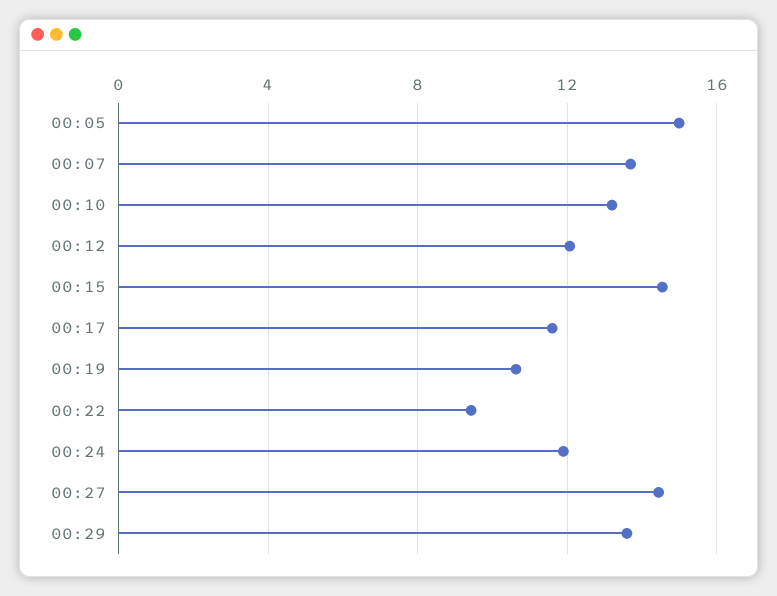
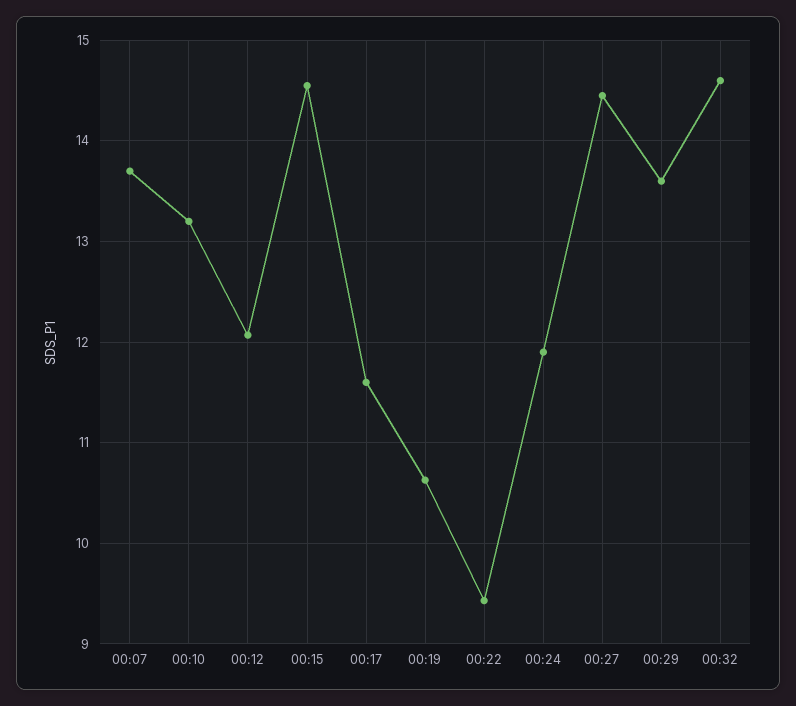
00:05: 15 -> none
00:32: none -> 14.6

